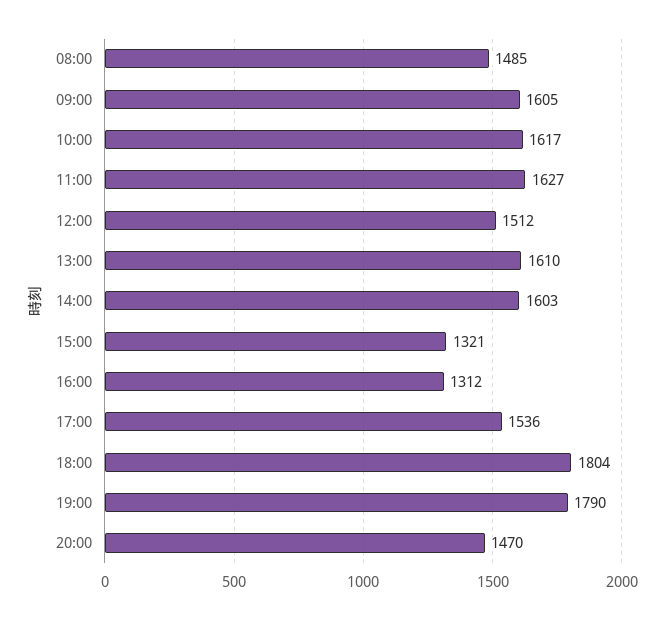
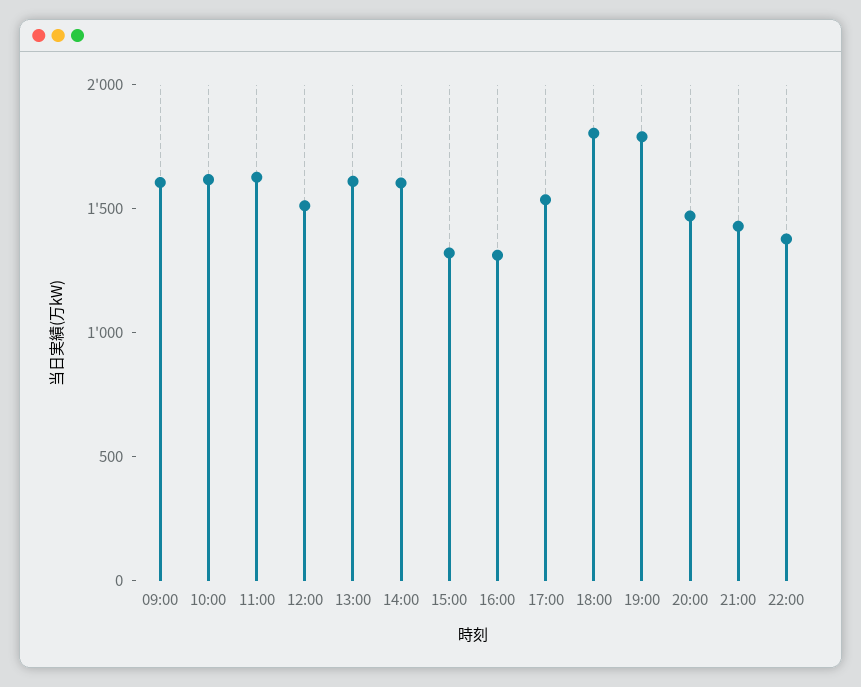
08:00: 1485 -> none
21:00: none -> 1400
22:00: none -> 1400

